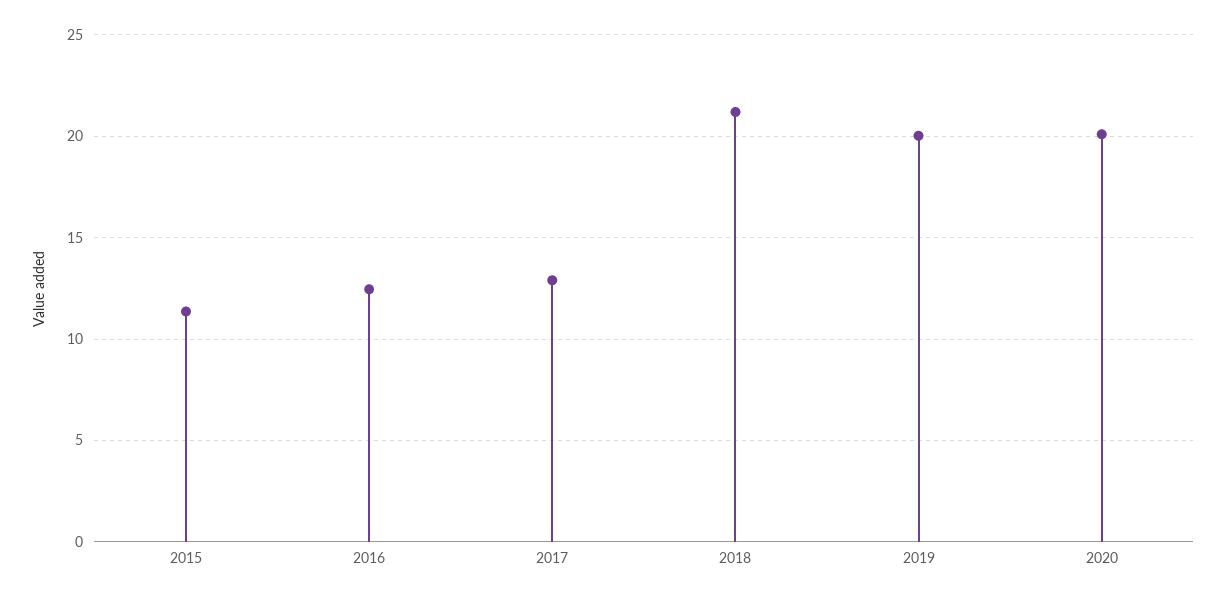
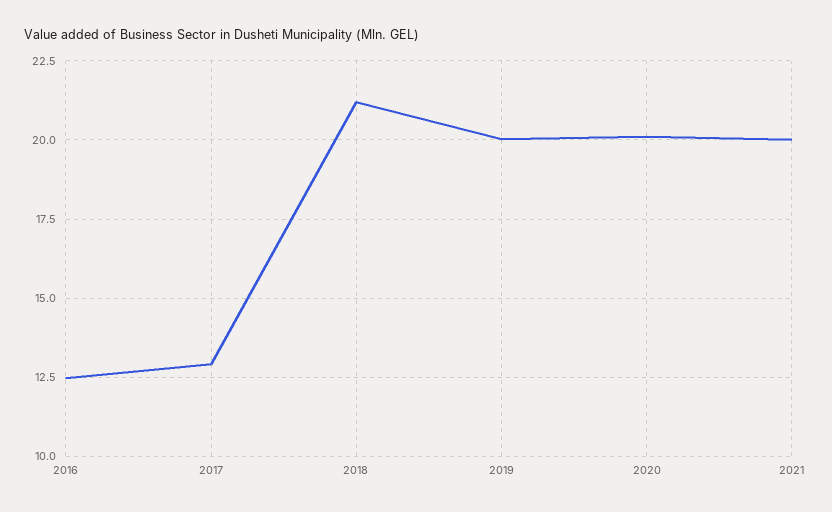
2015: 11.5 -> none
2021: none -> 20

